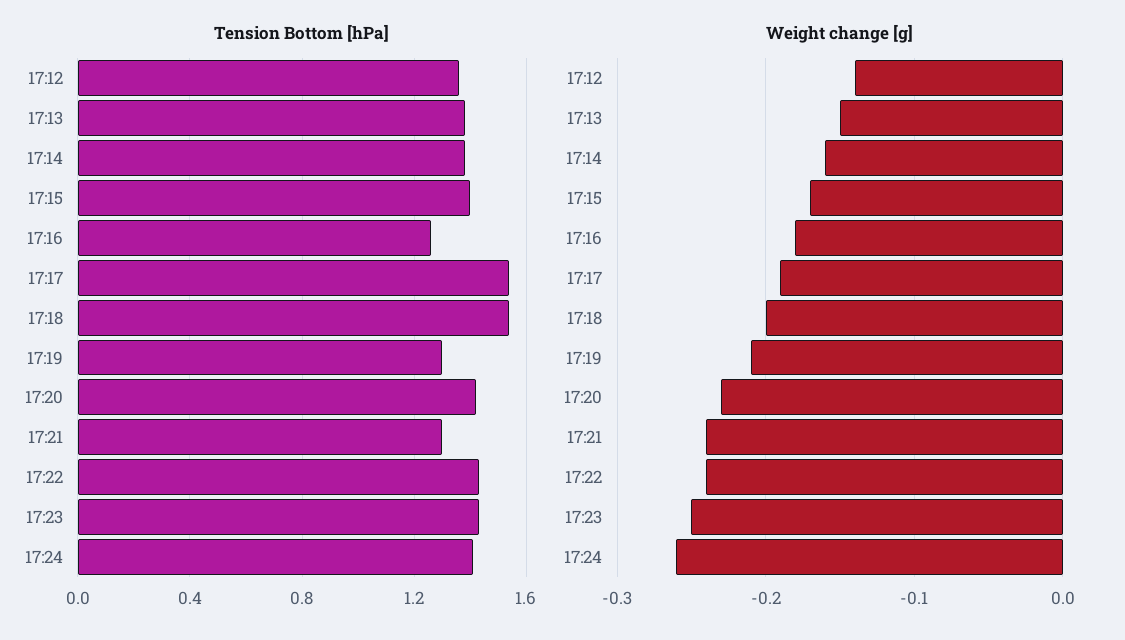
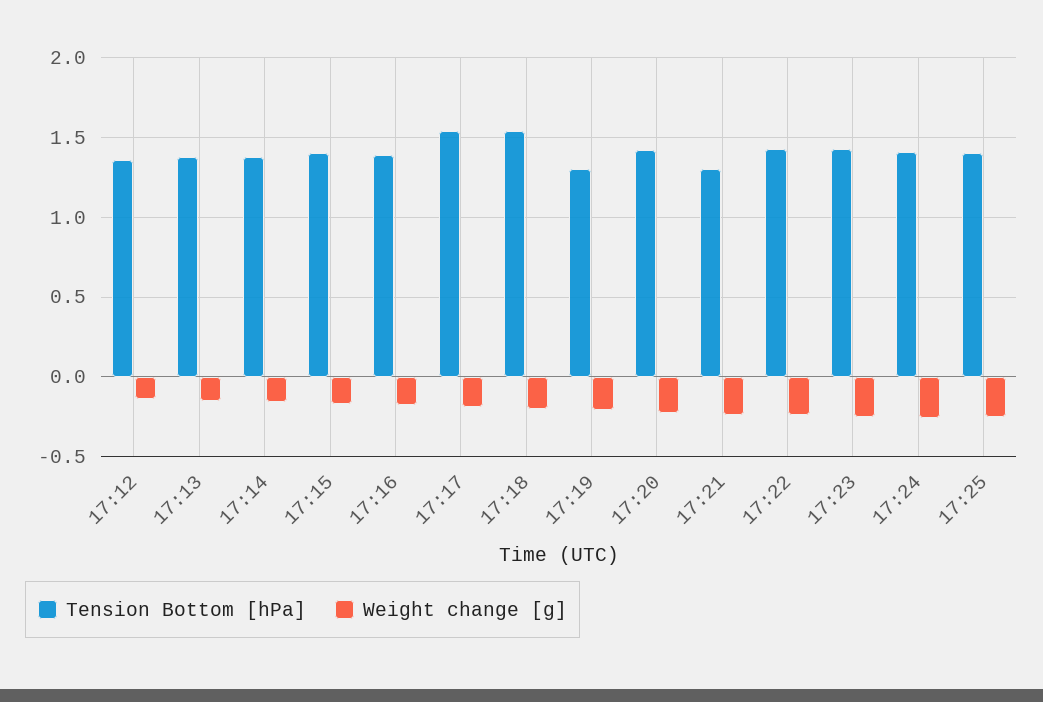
Tension Bottom [hPa], 17:16: 1.25 -> 1.4
Tension Bottom [hPa], 17:25: none -> 1.4
Weight change [g], 17:25: none -> -0.25

